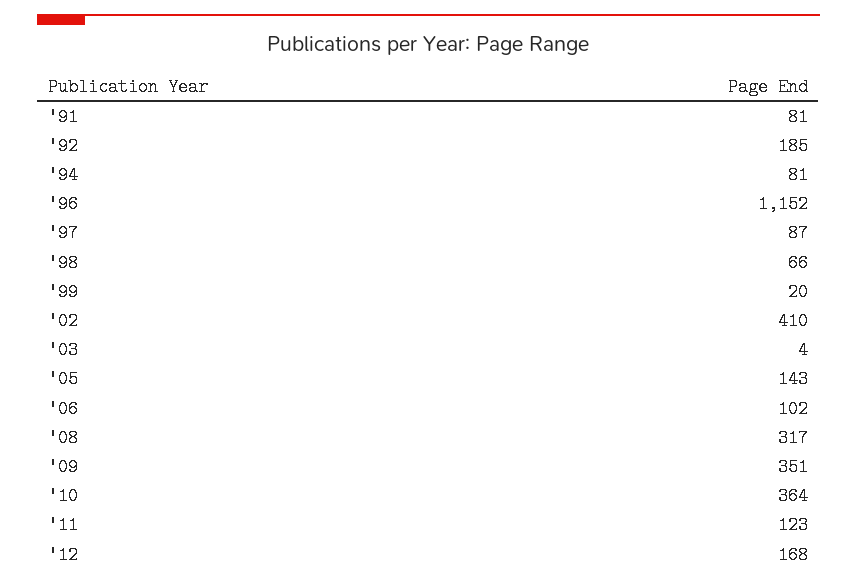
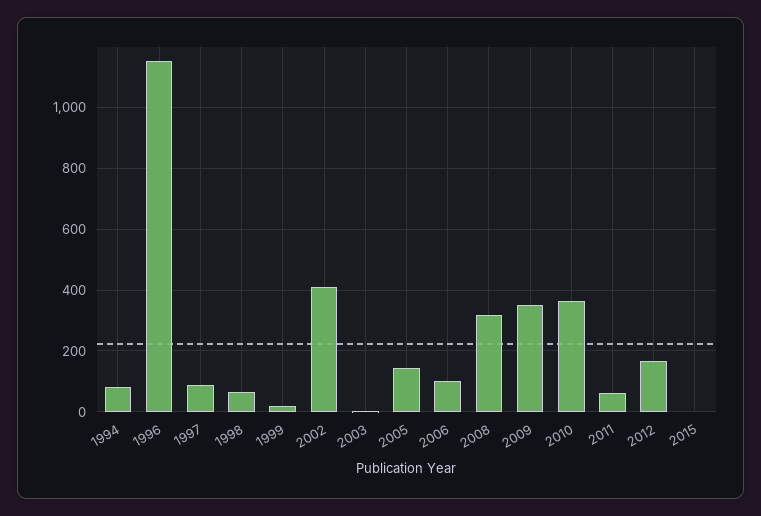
'91: 81 -> none
'92: 185 -> none
'11: 123 -> 60
2015: none -> 0

